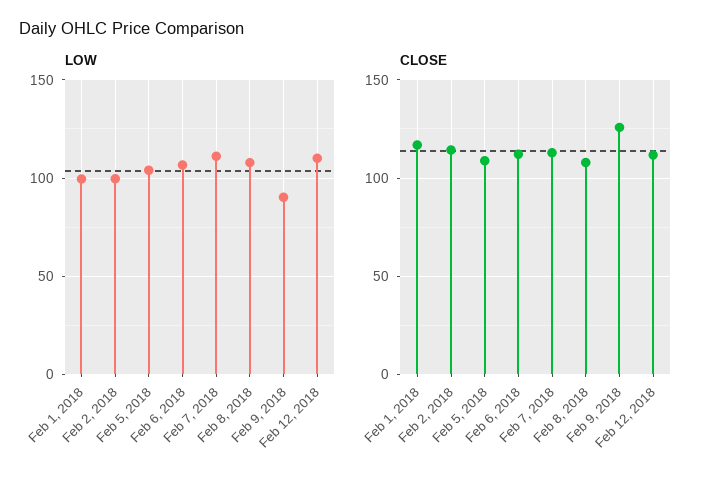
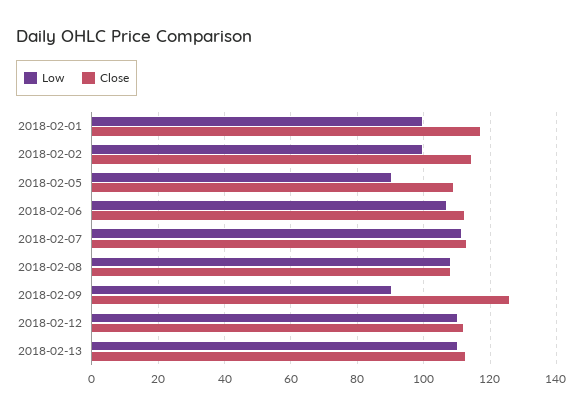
LOW, Feb 5, 2018: 105 -> 90
LOW, 2018-02-13: none -> 110
CLOSE, 2018-02-13: none -> 112

